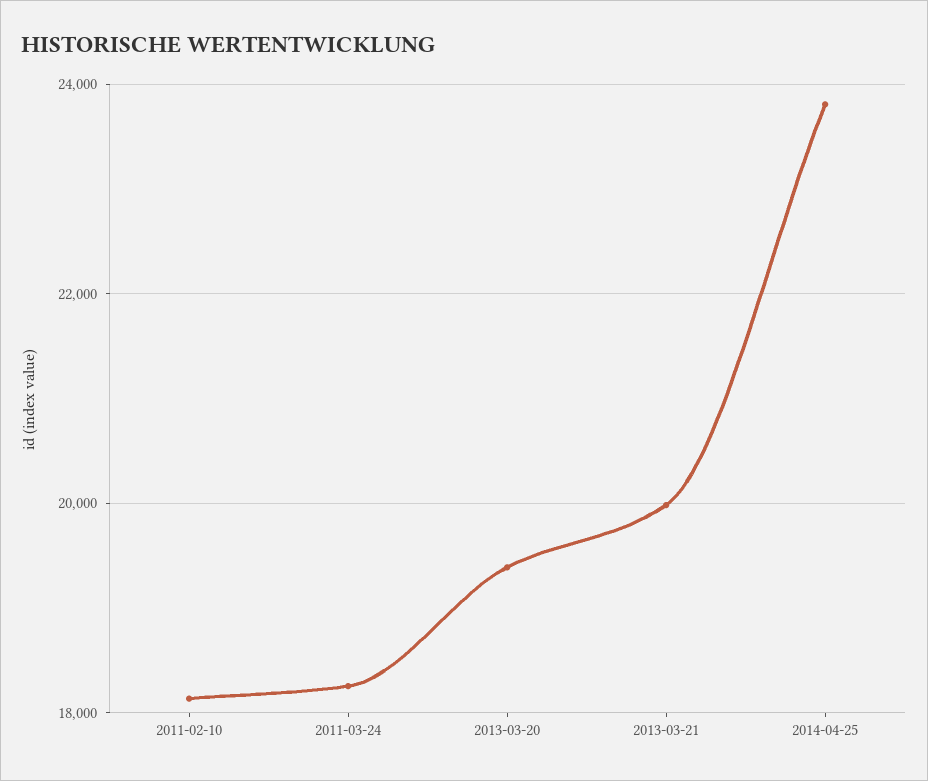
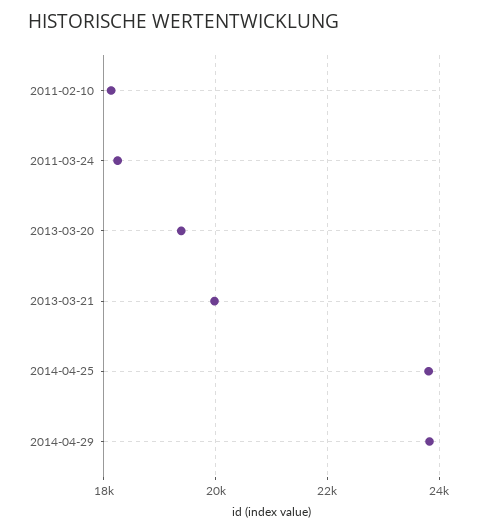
2014-04-29: none -> 23800

